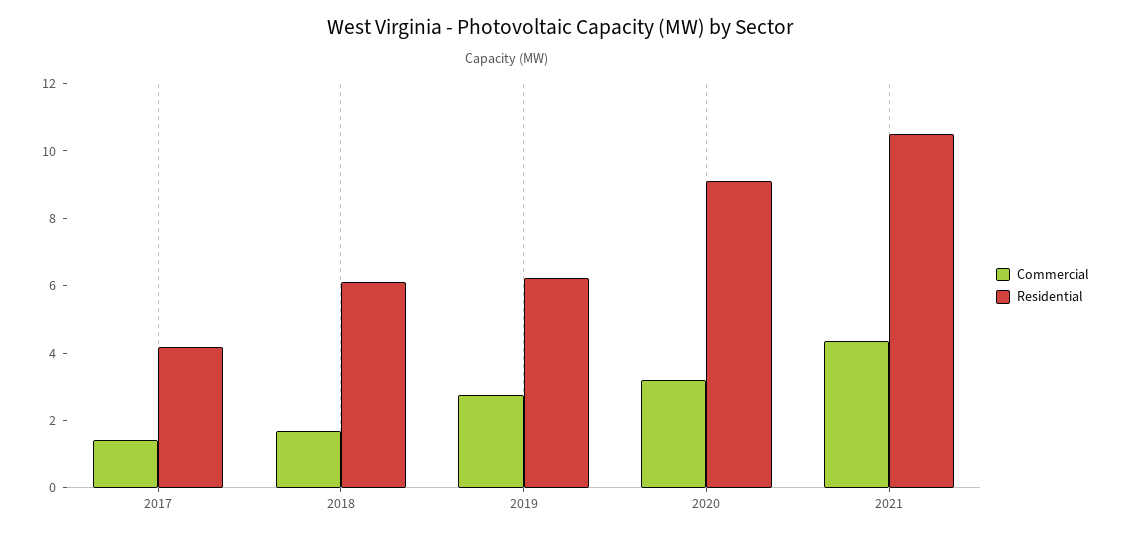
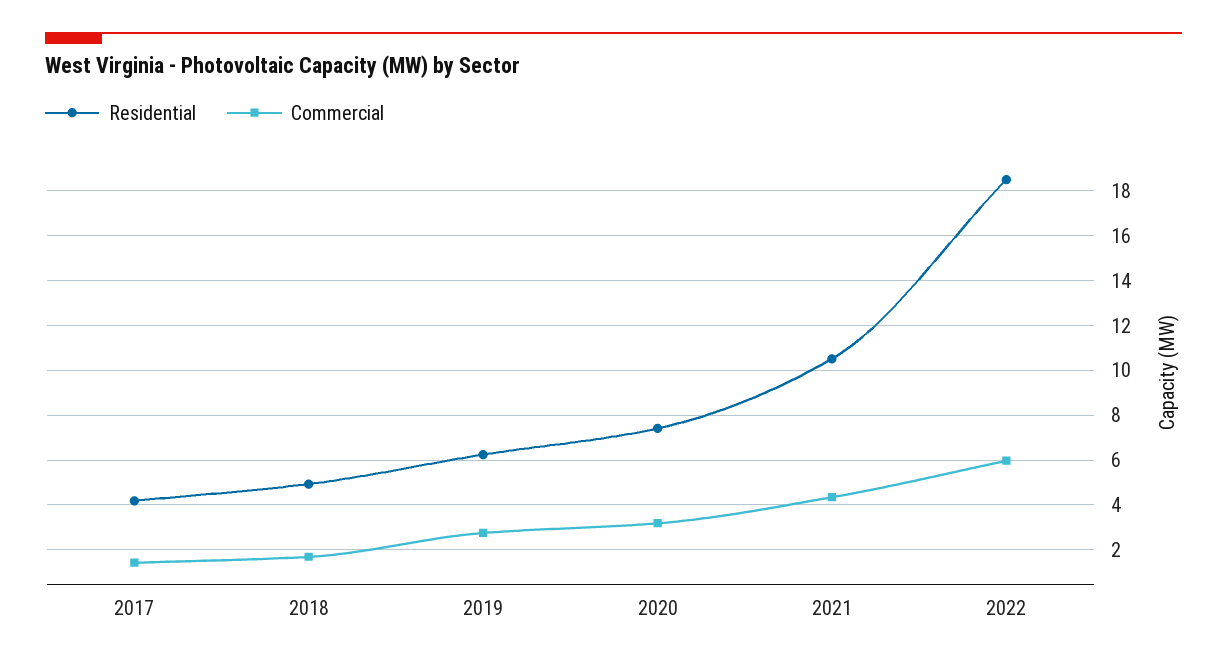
Residential, 2018: 6 -> 5
Residential, 2020: 9 -> 7.5
Residential, 2022: none -> 18.5
Commercial, 2022: none -> 6

